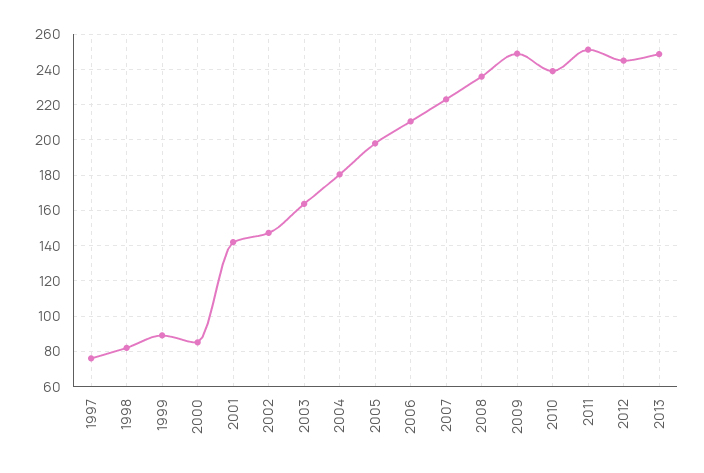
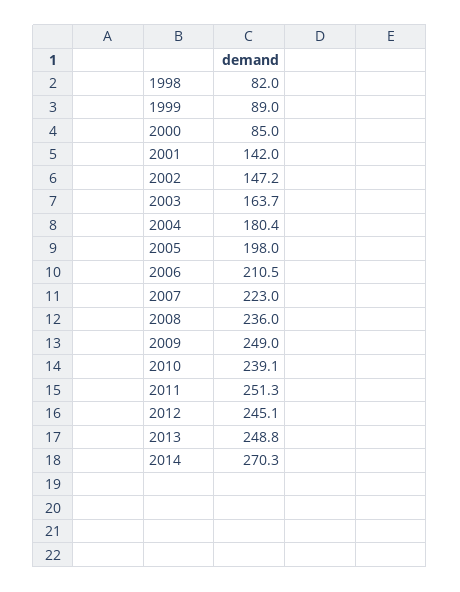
1997: 75 -> none
2014: none -> 270.3

